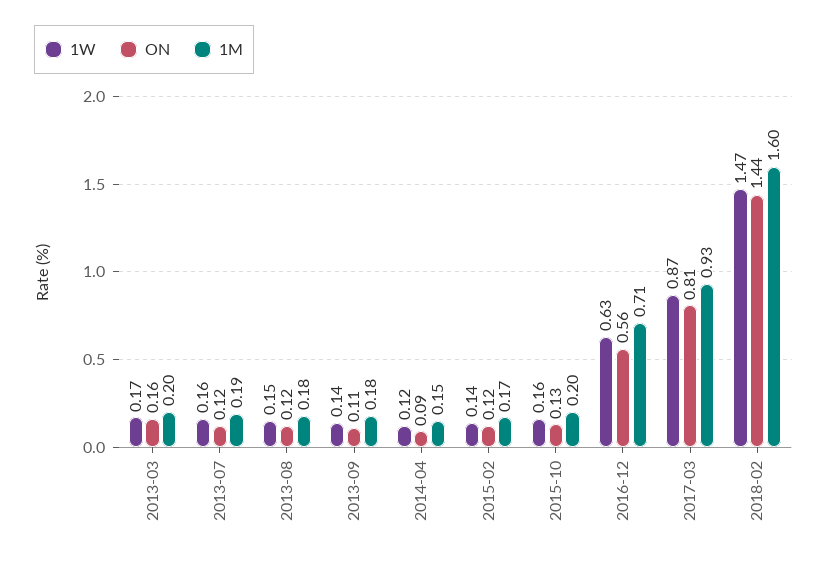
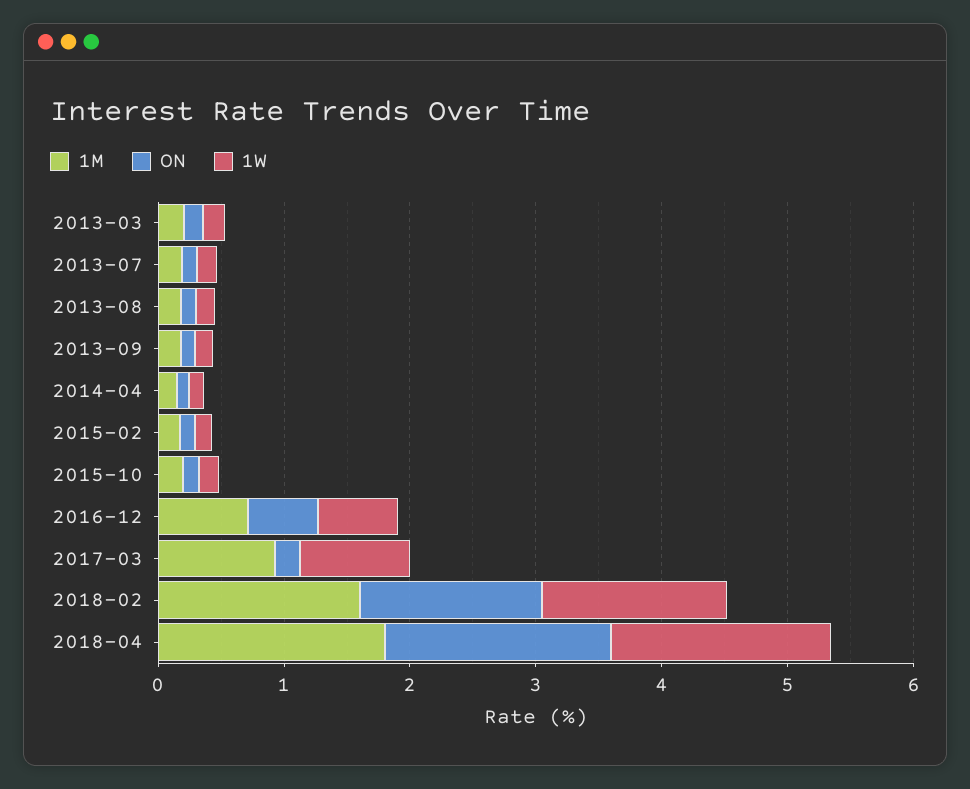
ON, 2017-03: 0.81 -> 0.2
1M, 2018-04: none -> 1.8
ON, 2018-04: none -> 1.8
1W, 2018-04: none -> 1.8

